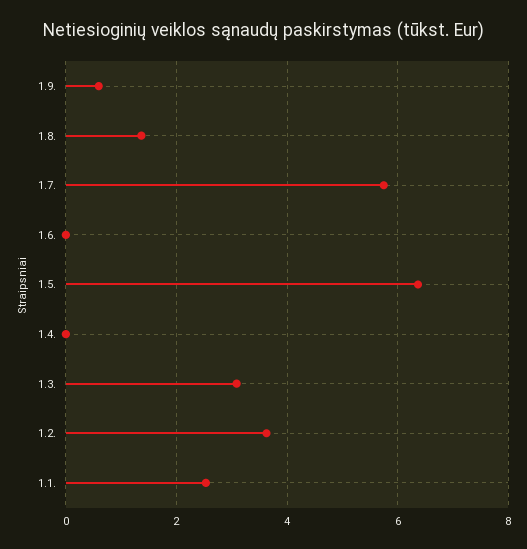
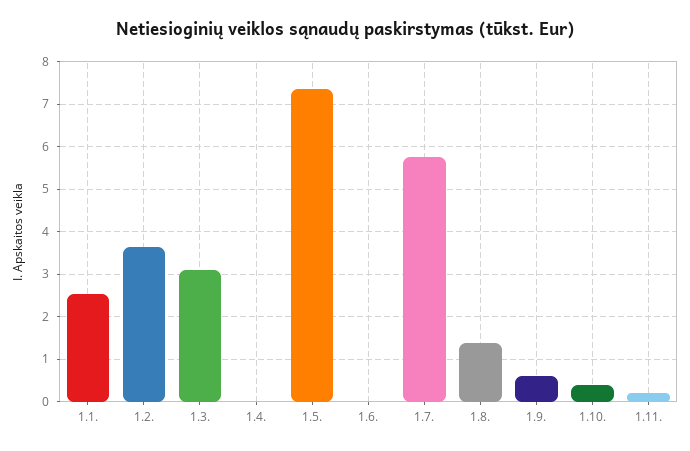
1.5.: 6.4 -> 7.4
1.10.: none -> 0.4
1.11.: none -> 0.2

